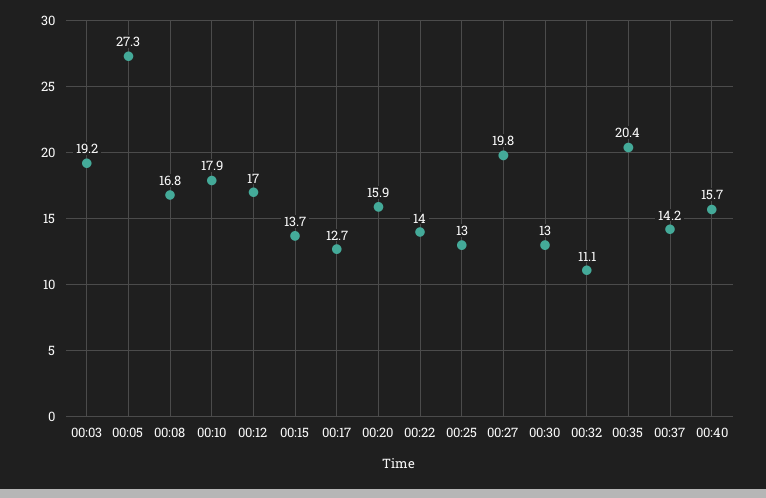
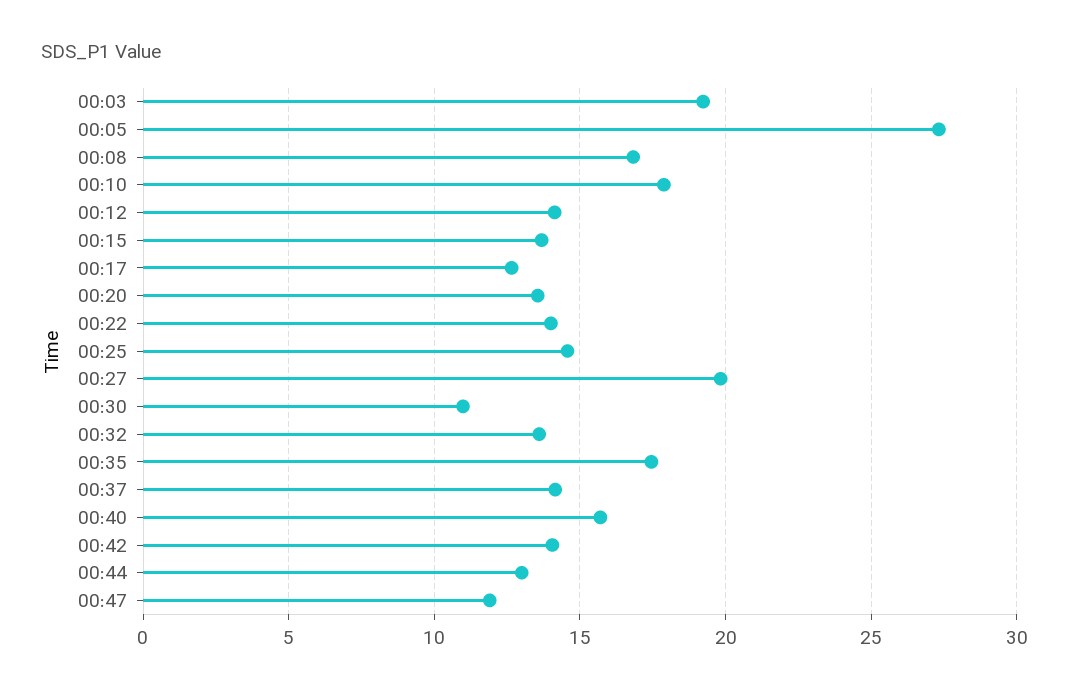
00:12: 17 -> 14
00:20: 15.9 -> 13.5
00:25: 13 -> 14.5
00:30: 13 -> 11
00:32: 11.1 -> 13.5
00:35: 20.4 -> 17.5
00:42: none -> 14
00:44: none -> 13
00:47: none -> 12

